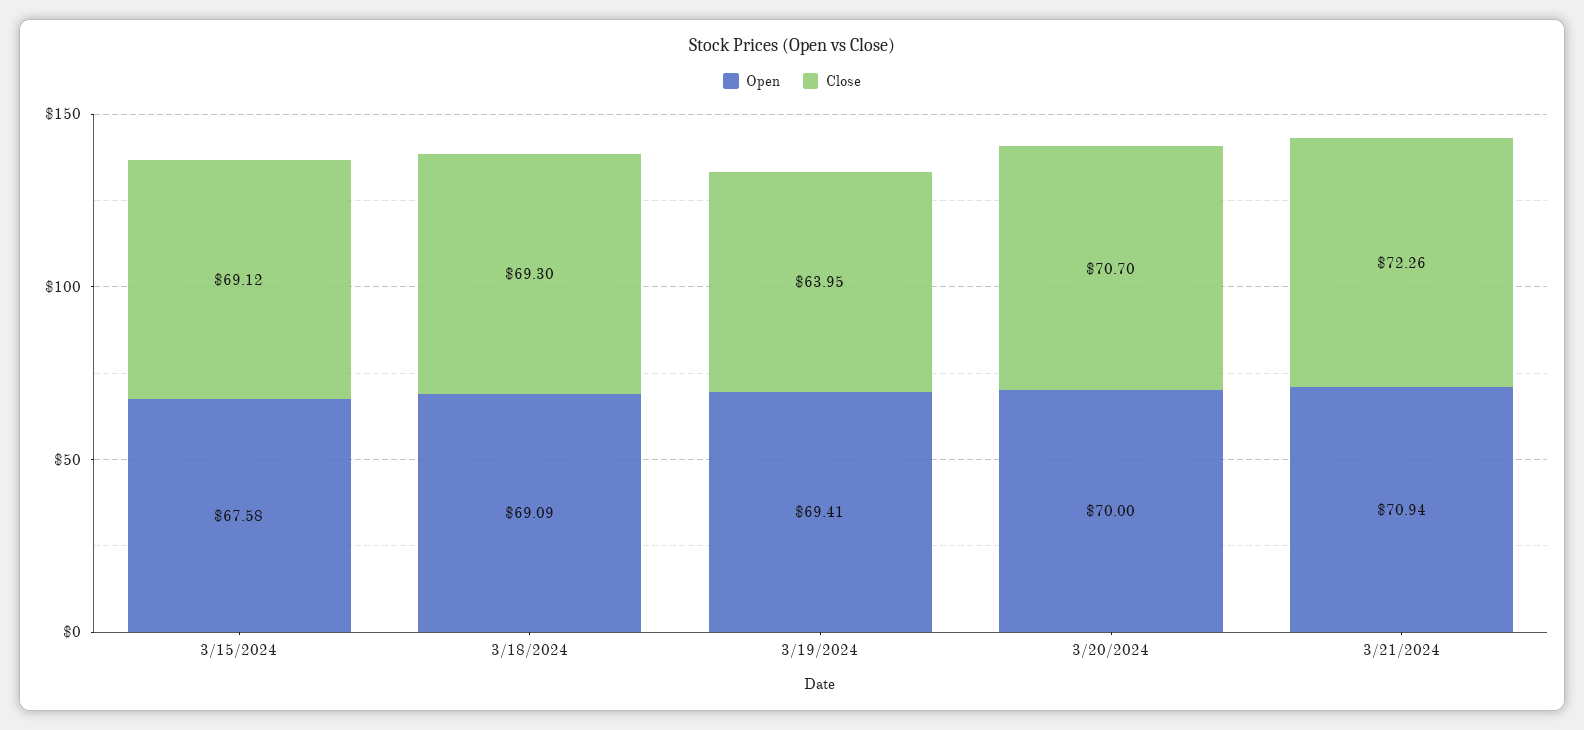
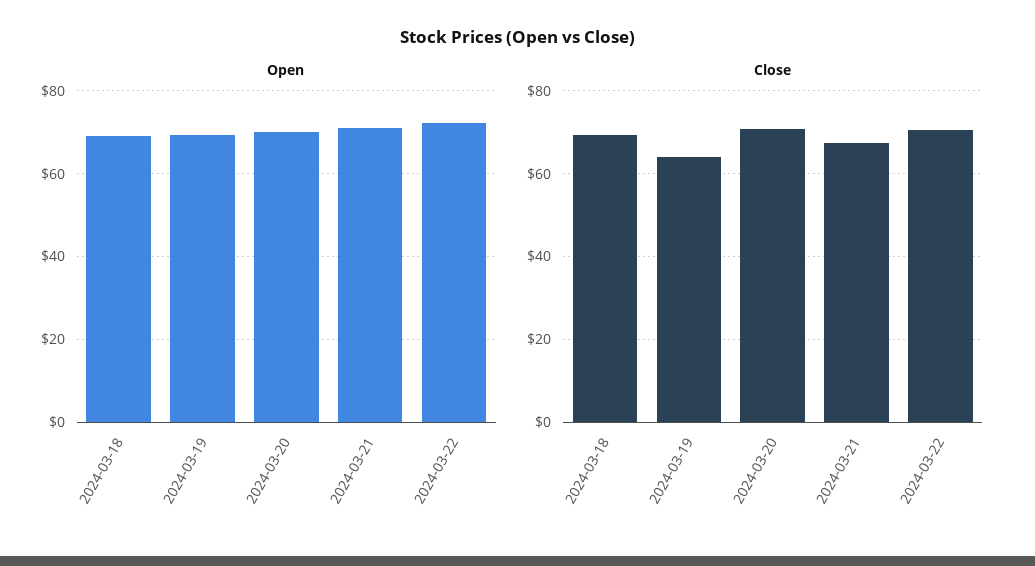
Open, 3/15/2024: 67.58 -> none
Close, 3/15/2024: 69.12 -> none
Close, 3/21/2024: 72.26 -> 68
Open, 2024-03-22: none -> 72
Close, 2024-03-22: none -> 70

